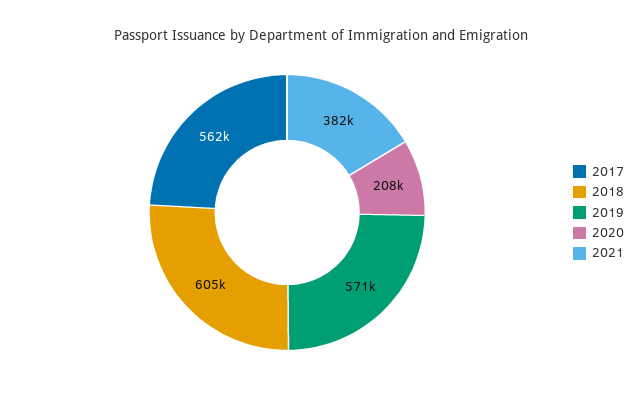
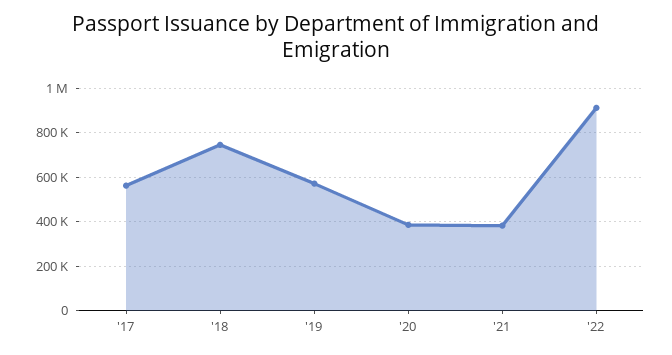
2018: 605000 -> 750000
2020: 208000 -> 400000
'22: none -> 900000

